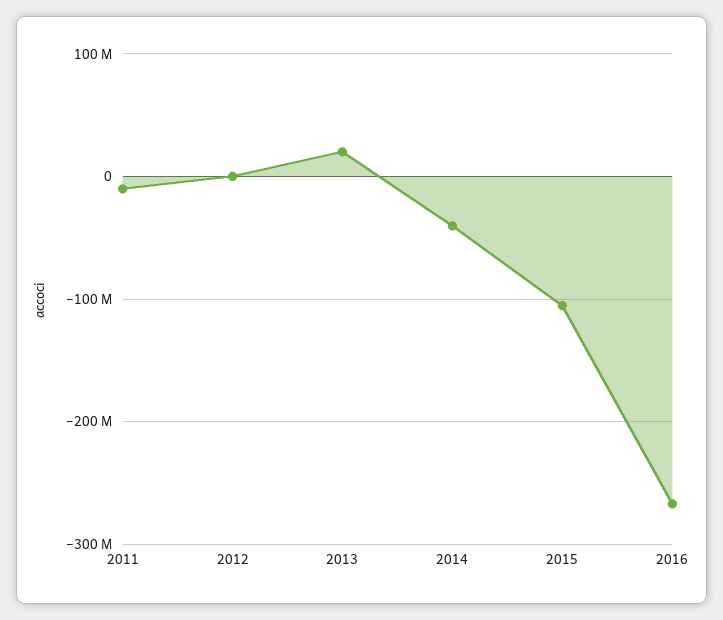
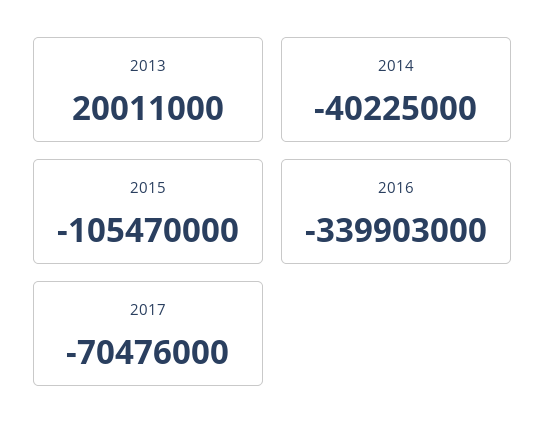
2011: -10000000 -> none
2012: 0 -> none
2016: -270000000 -> -339903000
2017: none -> -70476000

